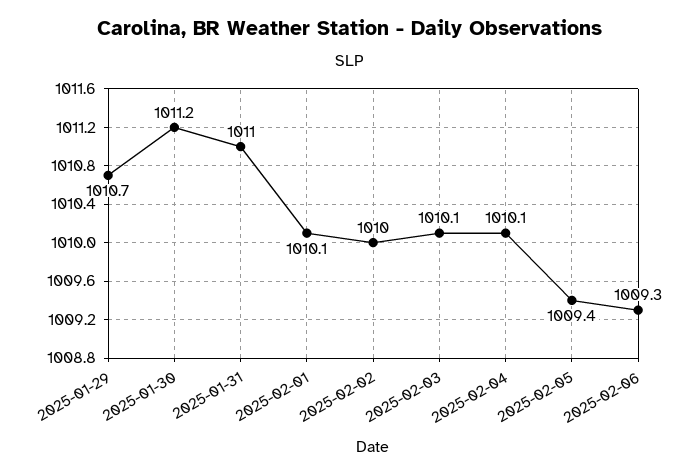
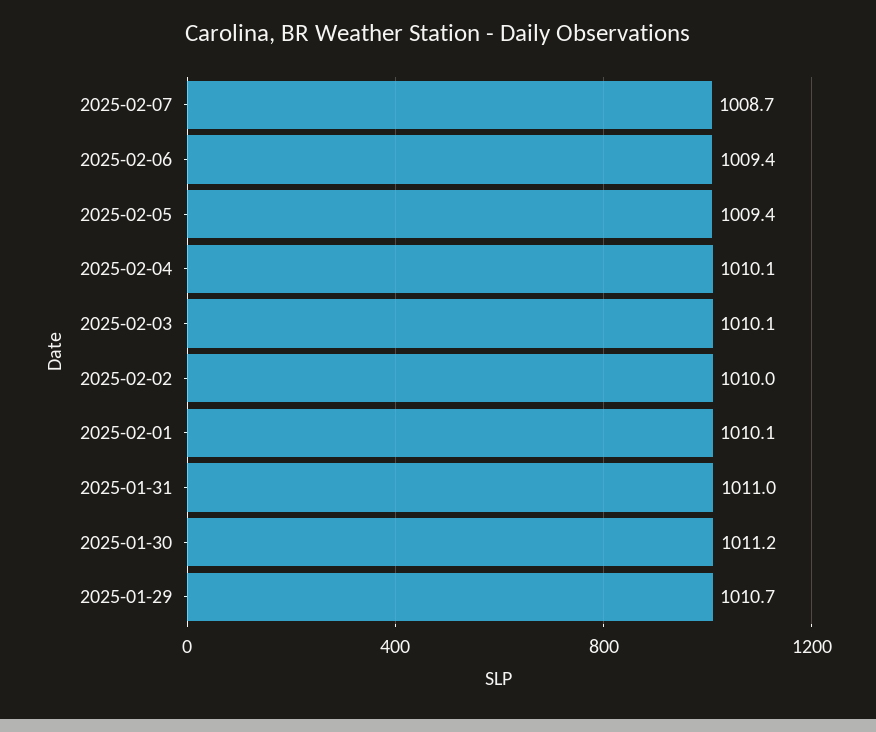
2025-02-06: 1009.3 -> 1009.4
2025-02-07: none -> 1008.7

